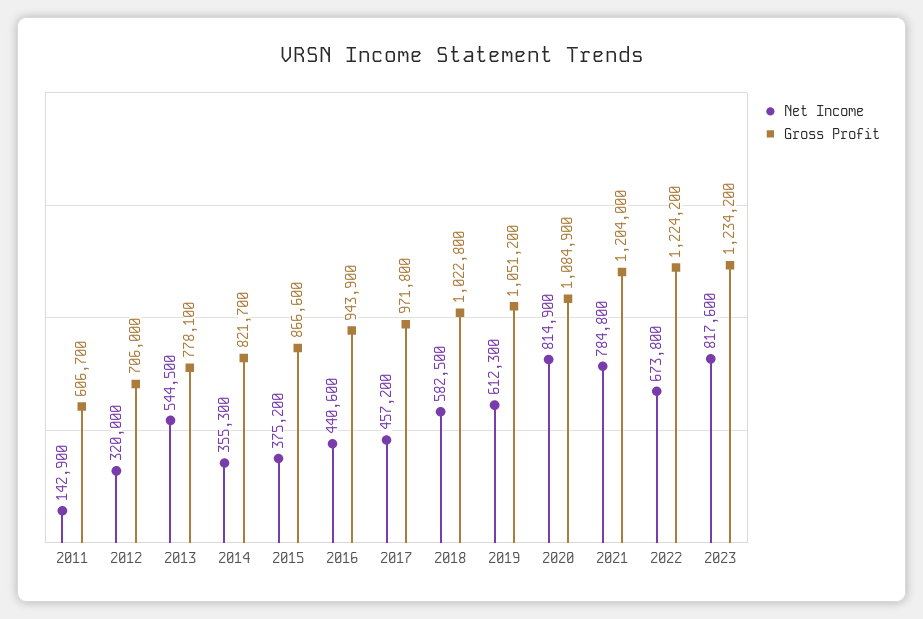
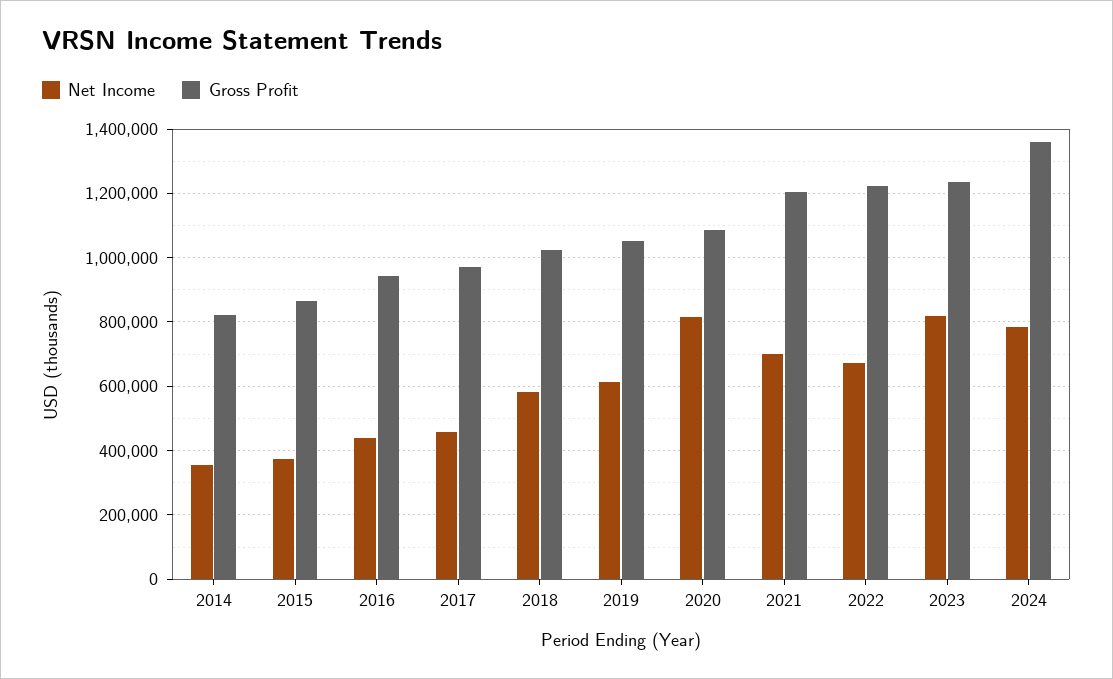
Net Income, 2011: 142900 -> none
Gross Profit, 2011: 606700 -> none
Net Income, 2012: 320000 -> none
Gross Profit, 2012: 706000 -> none
Net Income, 2013: 544500 -> none
Gross Profit, 2013: 778100 -> none
Net Income, 2021: 784800 -> 700000
Net Income, 2024: none -> 780000
Gross Profit, 2024: none -> 1360000

